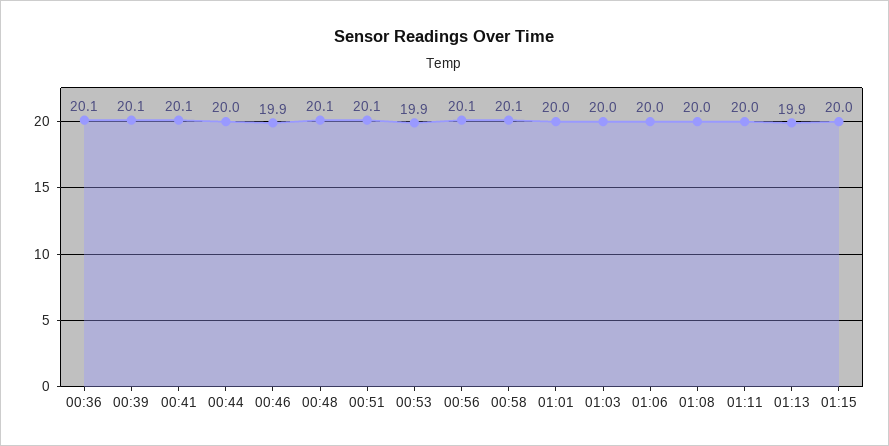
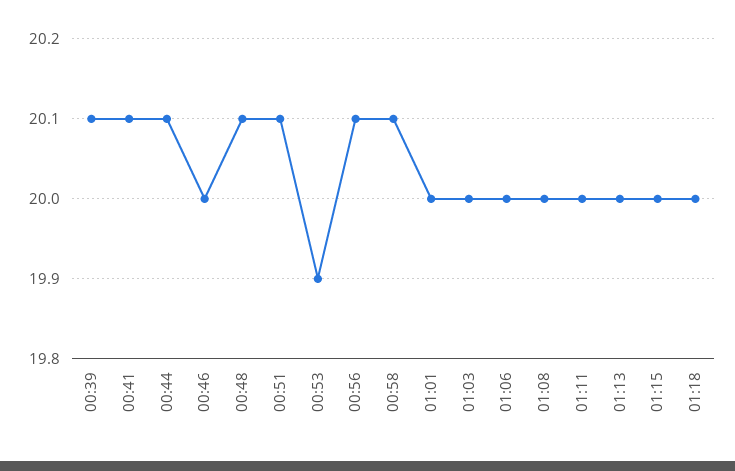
00:36: 20.1 -> none
00:44: 20 -> 20.1
00:46: 19.9 -> 20
01:13: 19.9 -> 20
01:18: none -> 20

